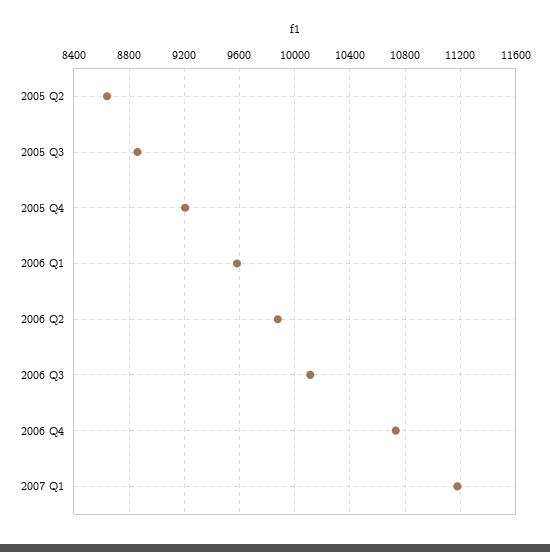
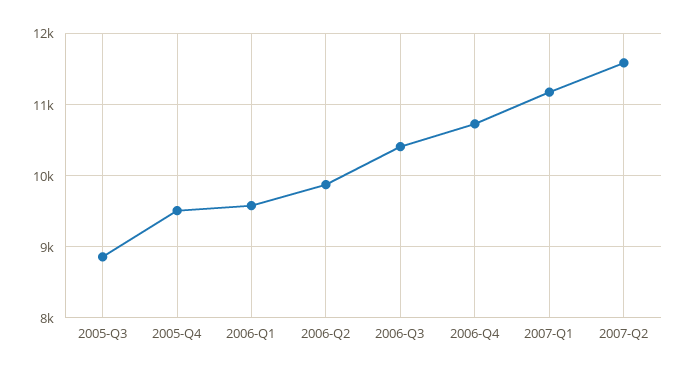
2005 Q2: 8650 -> none
2005 Q4: 9200 -> 9500
2006 Q3: 10100 -> 10400
2007-Q2: none -> 11600

